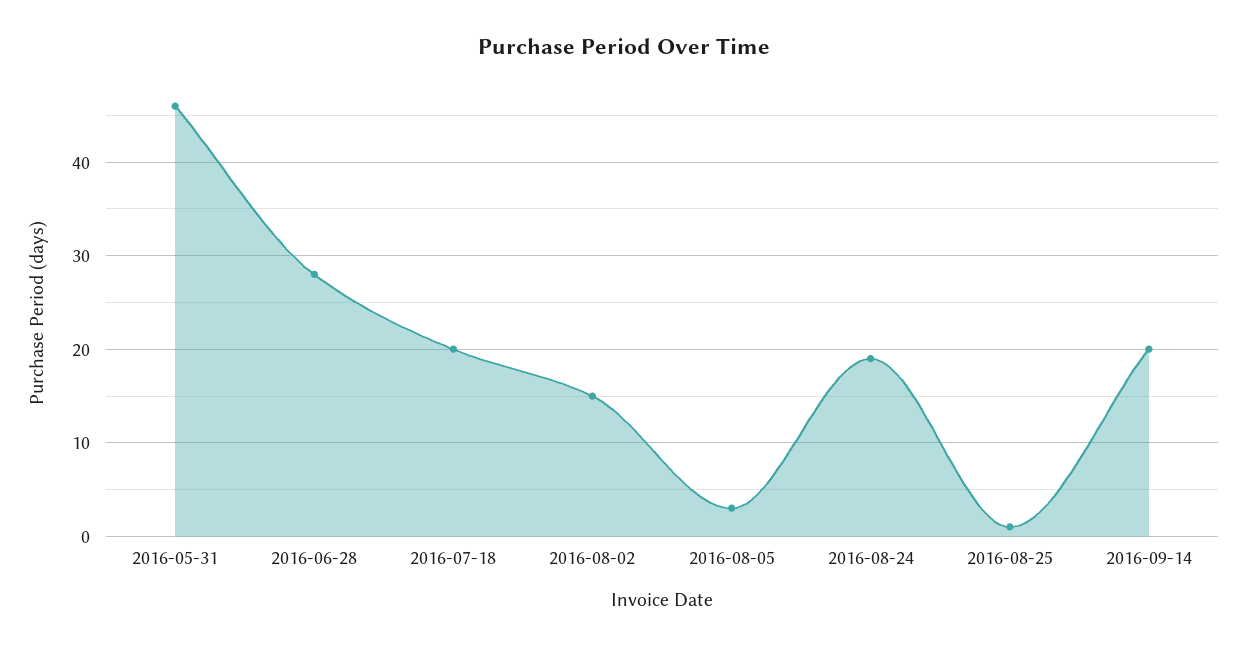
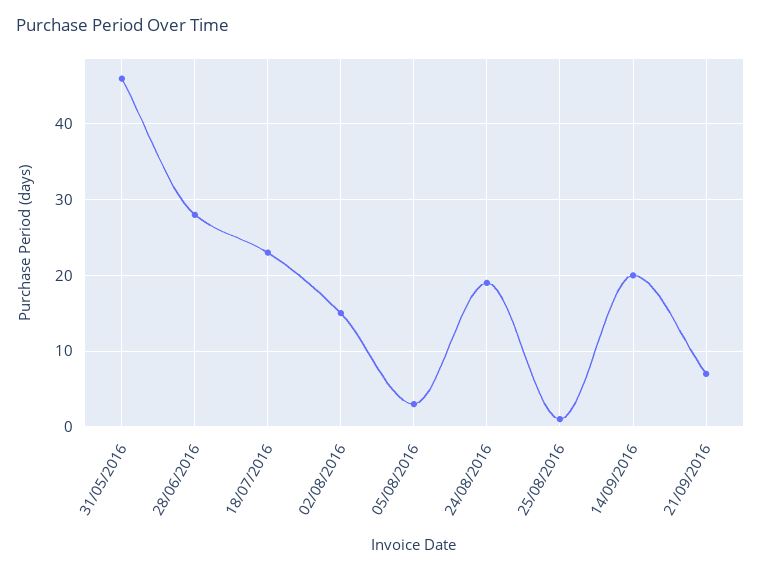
2016-07-18: 20 -> 23
21/09/2016: none -> 7

